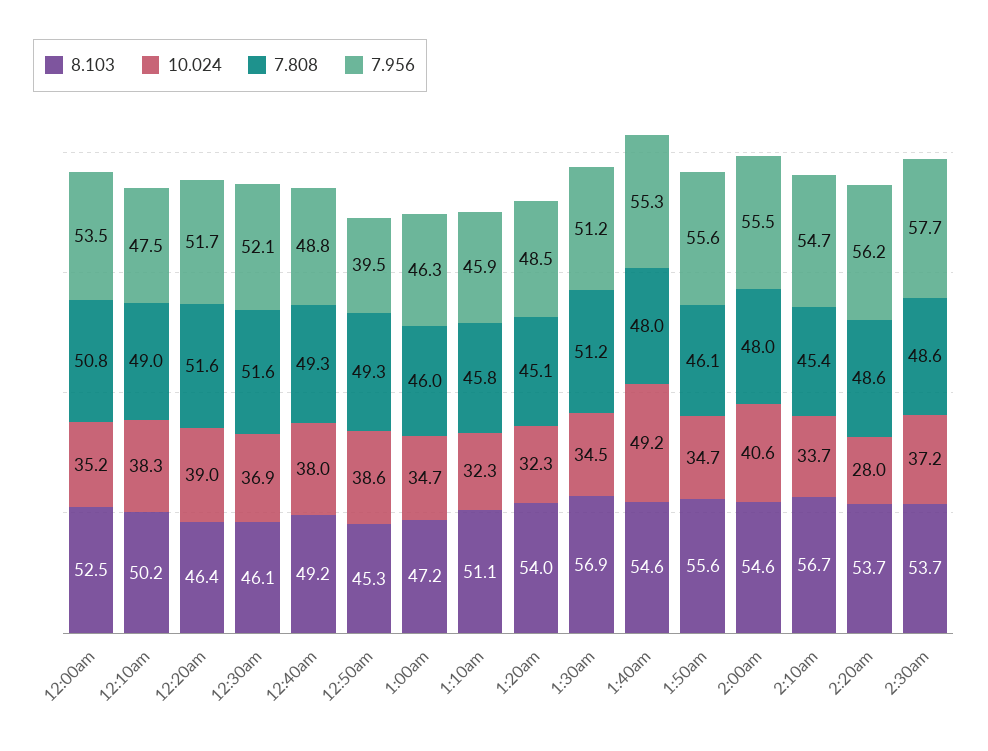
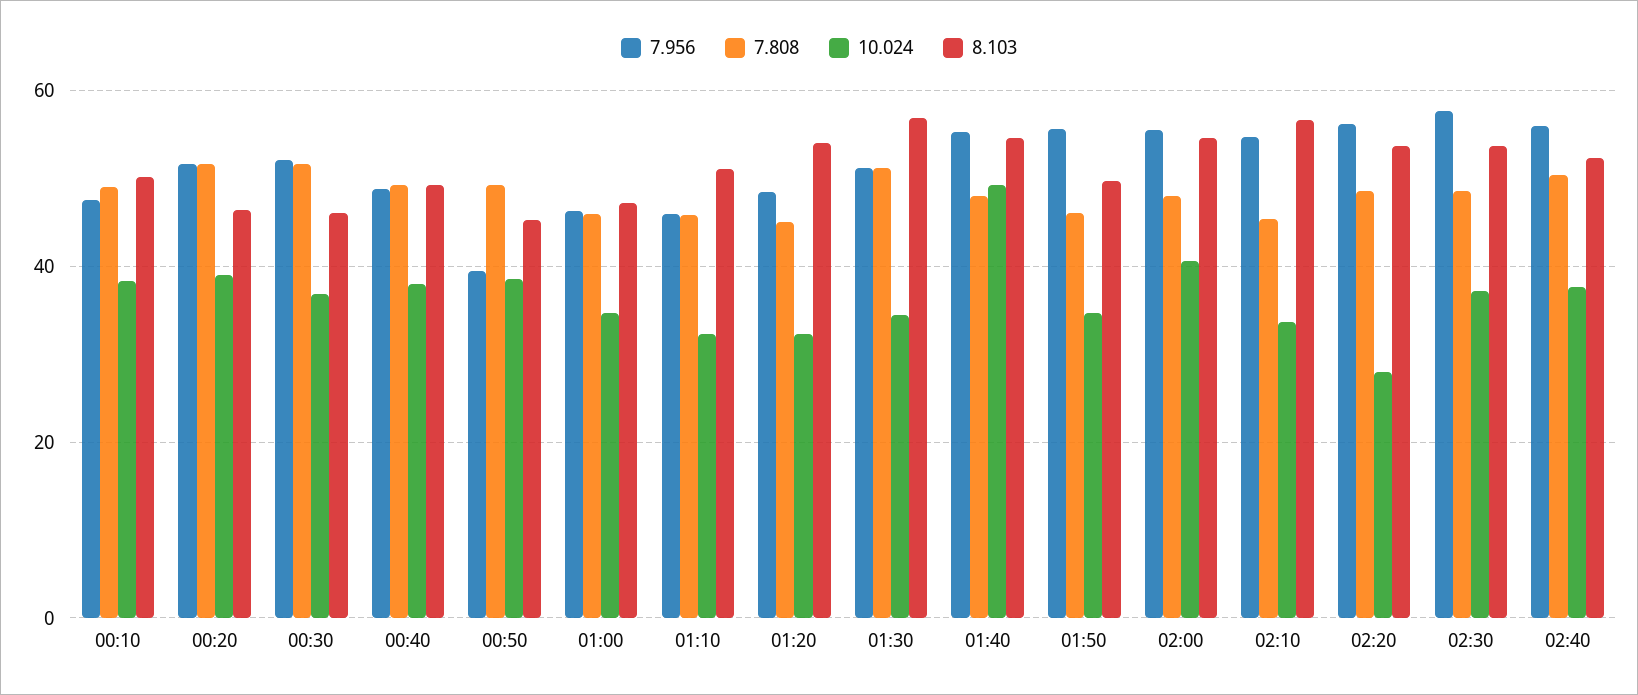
8.103, 12:00am: 52.5 -> none
10.024, 12:00am: 35.2 -> none
7.808, 12:00am: 50.8 -> none
7.956, 12:00am: 53.5 -> none
8.103, 1:50am: 55.6 -> 50
7.956, 02:40: none -> 56
7.808, 02:40: none -> 50
10.024, 02:40: none -> 38
8.103, 02:40: none -> 52

